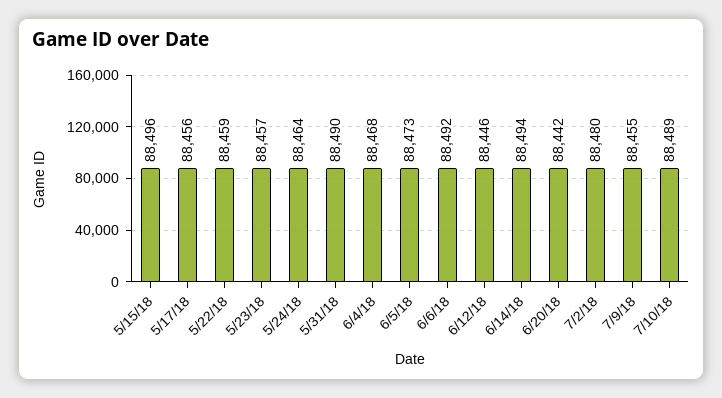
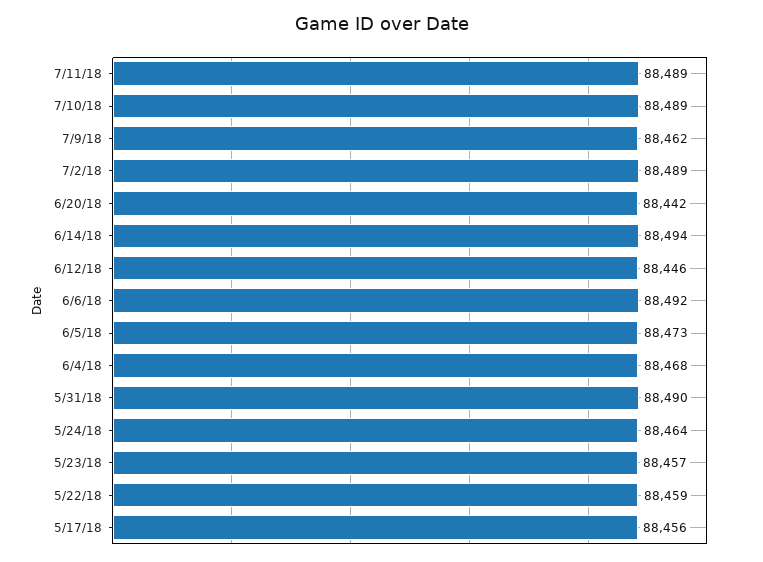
5/15/18: 88496 -> none
7/2/18: 88480 -> 88489
7/9/18: 88455 -> 88462
7/11/18: none -> 88489

